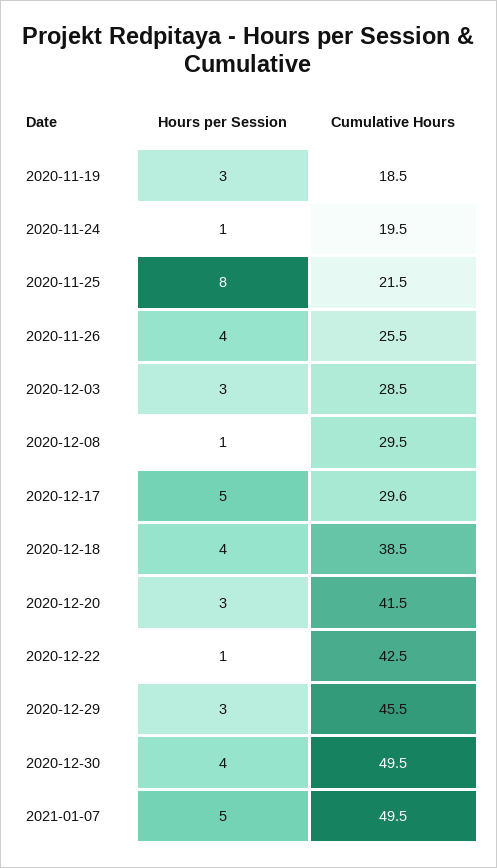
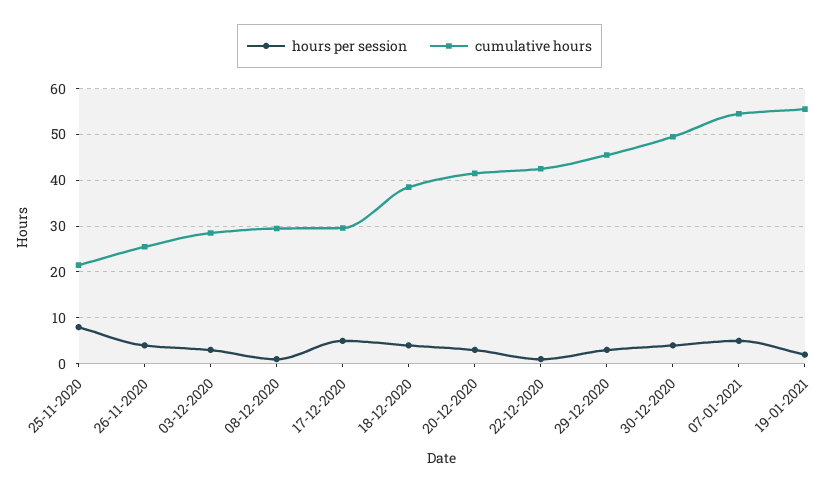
Hours per Session, 2020-11-19: 3 -> none
Cumulative Hours, 2020-11-19: 18.5 -> none
Hours per Session, 2020-11-24: 1 -> none
Cumulative Hours, 2020-11-24: 19.5 -> none
Cumulative Hours, 2021-01-07: 49.5 -> 54
Hours per Session, 19-01-2021: none -> 2
Cumulative Hours, 19-01-2021: none -> 56

